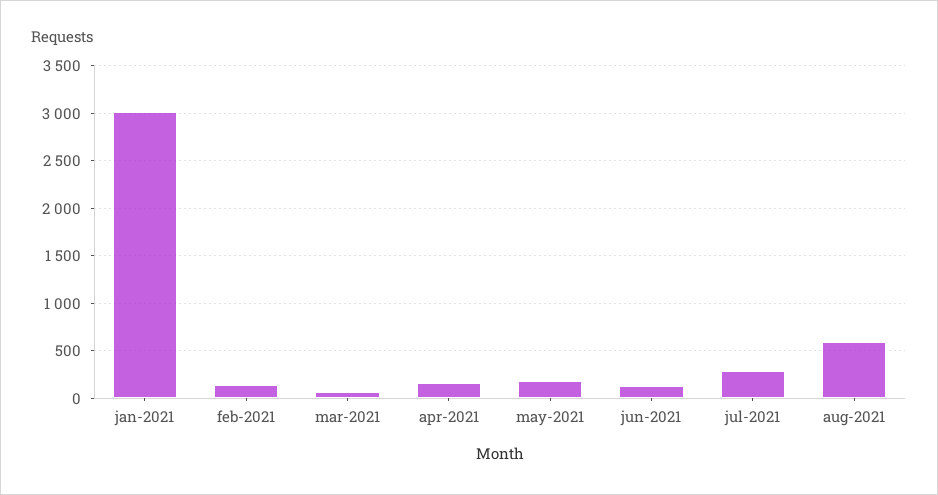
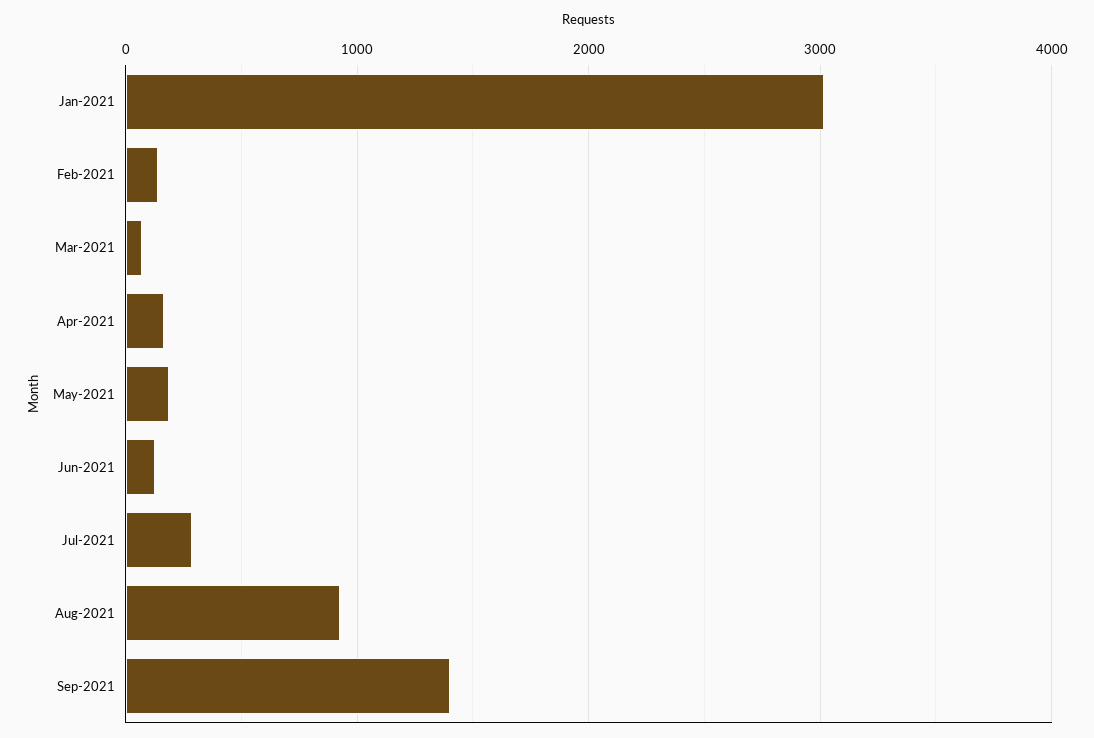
aug-2021: 600 -> 900
Sep-2021: none -> 1400

